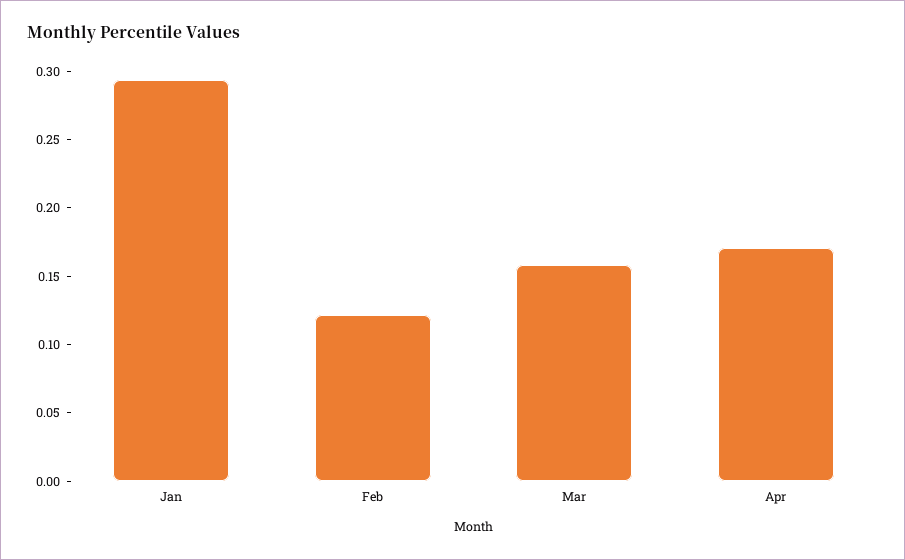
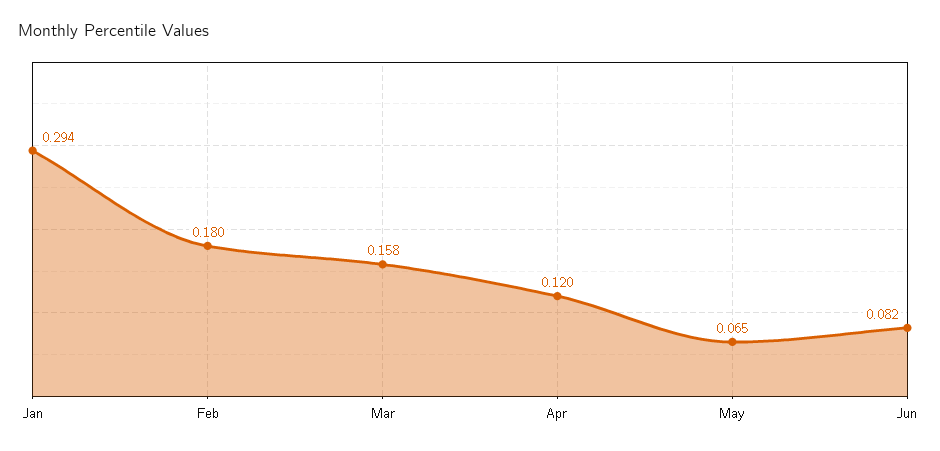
Feb: 0.12 -> 0.18
Apr: 0.17 -> 0.12
May: none -> 0.065
Jun: none -> 0.082

